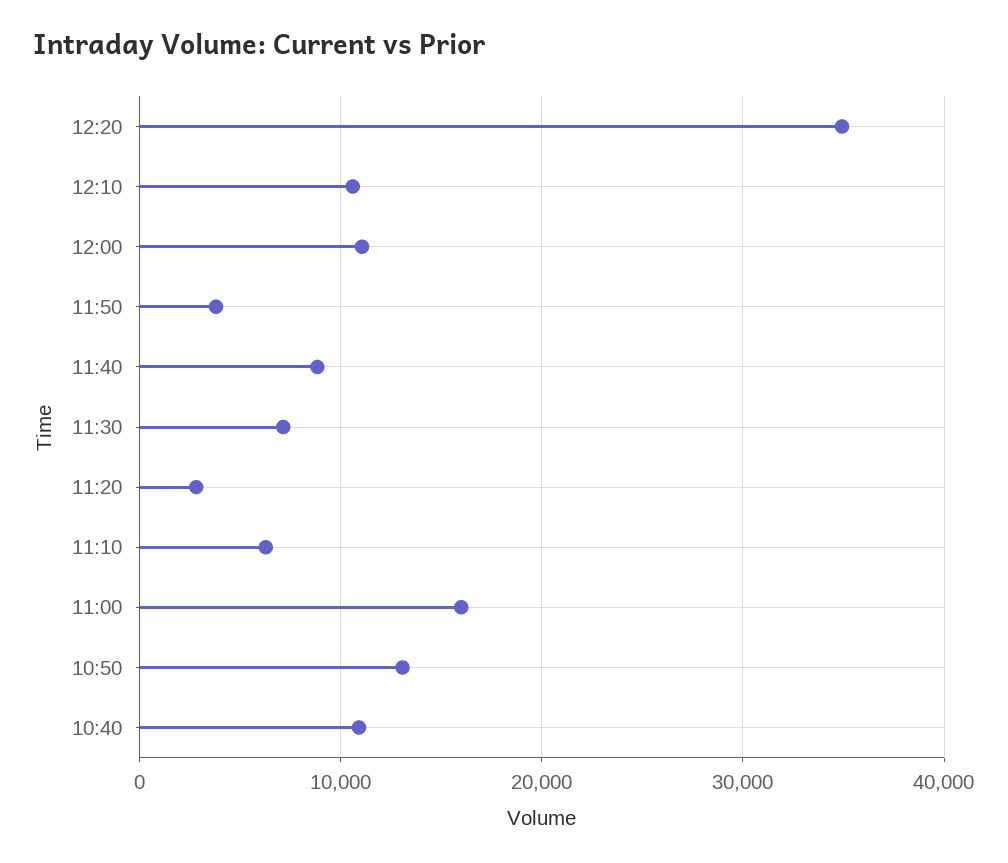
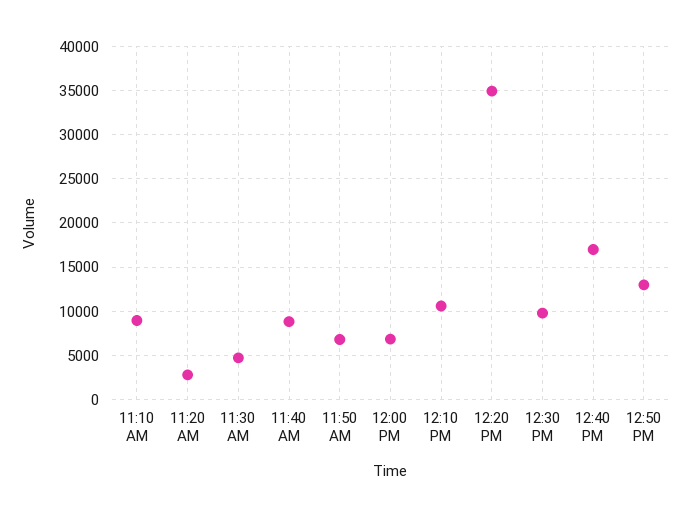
12:00: 11000 -> 7000
11:50: 4000 -> 7000
11:30: 7000 -> 5000
11:10: 6000 -> 9000
11:00: 16000 -> none
10:50: 13000 -> none
10:40: 11000 -> none
12:30 PM: none -> 10000
12:40 PM: none -> 17000
12:50 PM: none -> 13000

